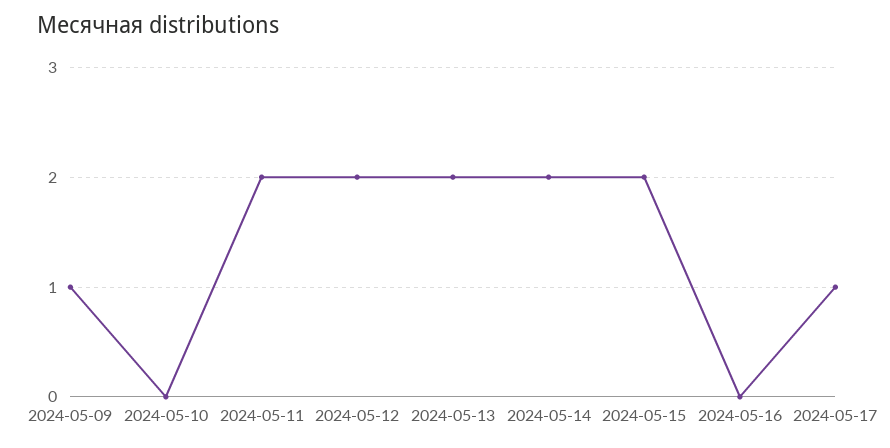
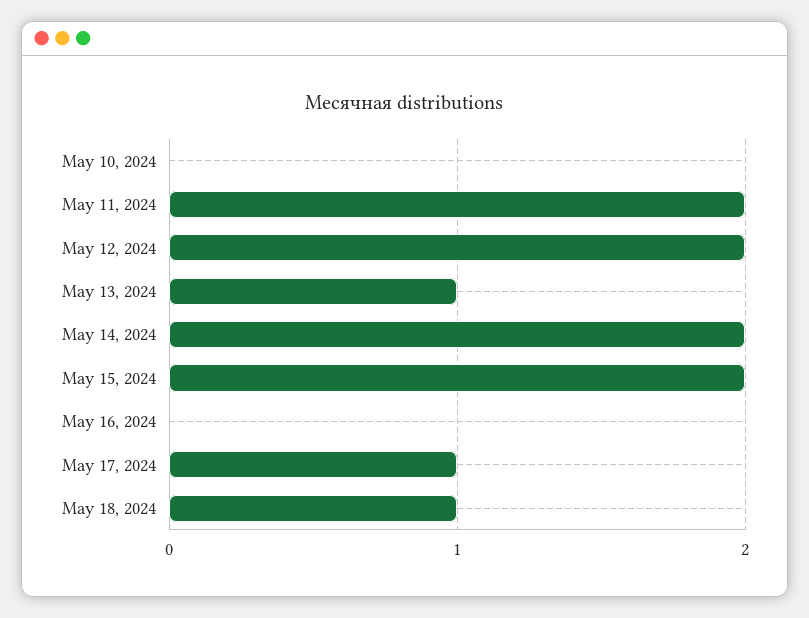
2024-05-09: 1 -> none
2024-05-13: 2 -> 1
May 18, 2024: none -> 1

